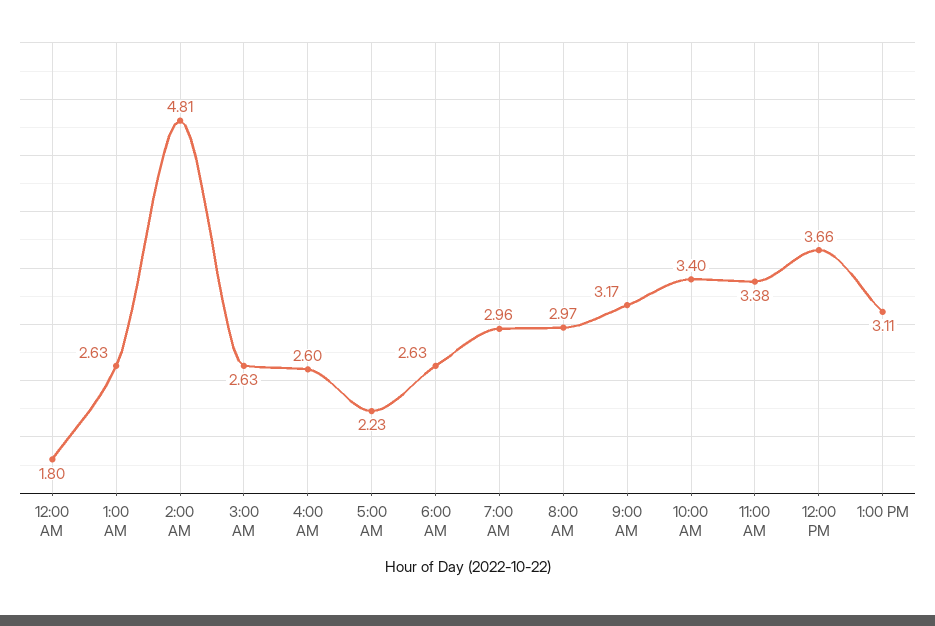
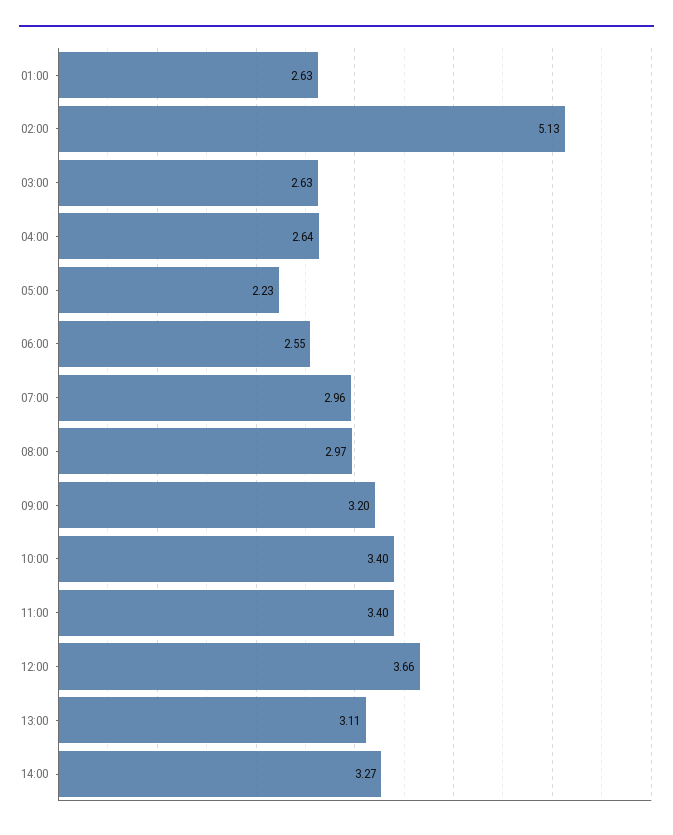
12:00 AM: 1.8 -> none
2:00 AM: 4.81 -> 5.13
4:00 AM: 2.6 -> 2.64
6:00 AM: 2.63 -> 2.55
9:00 AM: 3.17 -> 3.2
11:00 AM: 3.38 -> 3.4
14:00: none -> 3.27

